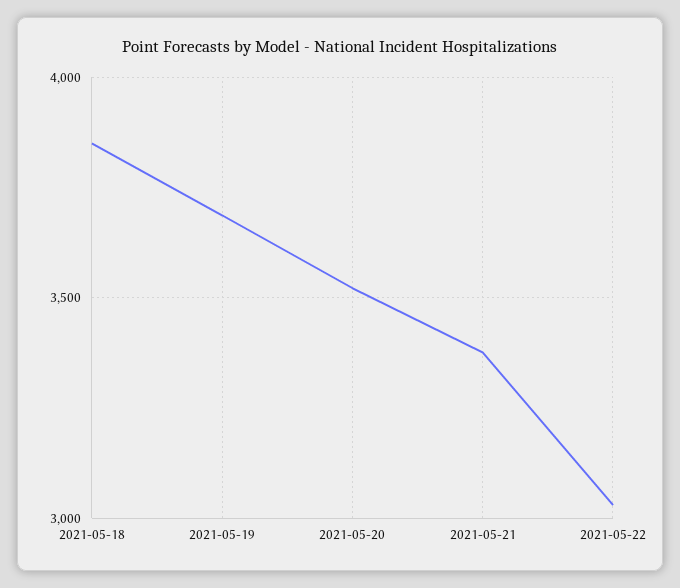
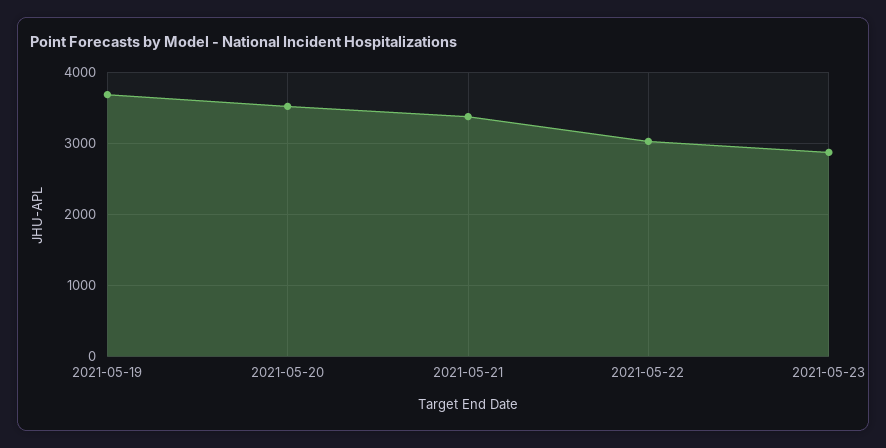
2021-05-18: 3850 -> none
2021-05-23: none -> 2900

